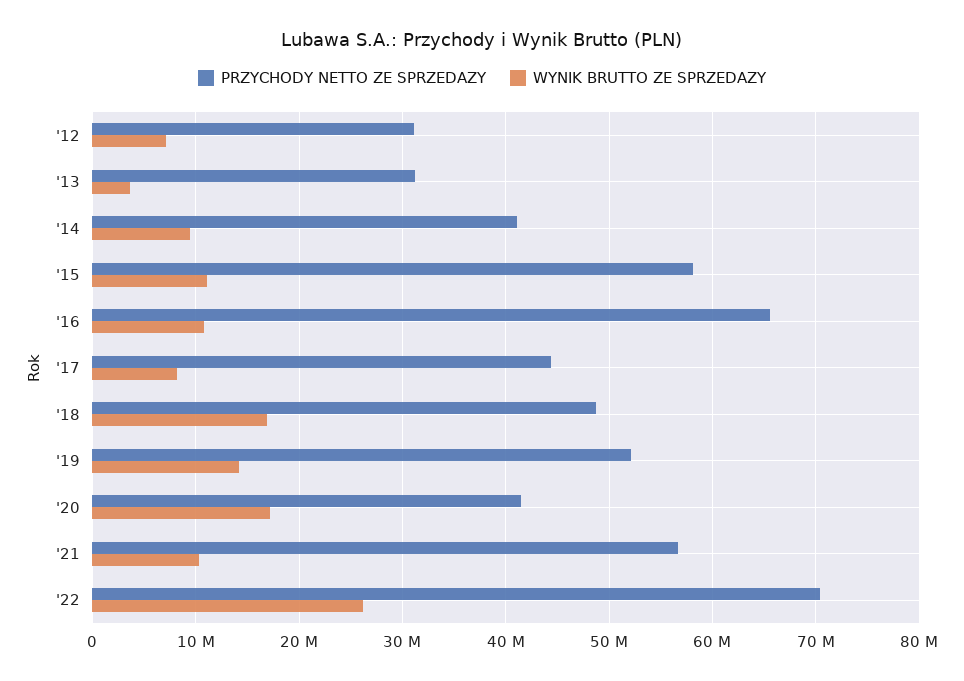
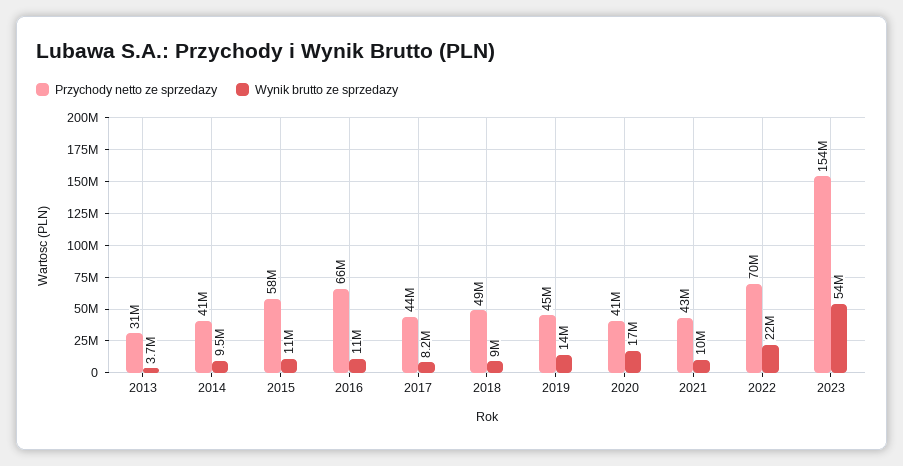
PRZYCHODY NETTO ZE SPRZEDAZY, '12: 31000000 -> none
WYNIK BRUTTO ZE SPRZEDAZY, '12: 7000000 -> none
WYNIK BRUTTO ZE SPRZEDAZY, '18: 17000000 -> 9000000
PRZYCHODY NETTO ZE SPRZEDAZY, '19: 52000000 -> 45000000
PRZYCHODY NETTO ZE SPRZEDAZY, '21: 57000000 -> 43000000
WYNIK BRUTTO ZE SPRZEDAZY, '22: 26000000 -> 22000000
PRZYCHODY NETTO ZE SPRZEDAZY, 2023: none -> 154000000
WYNIK BRUTTO ZE SPRZEDAZY, 2023: none -> 54000000

